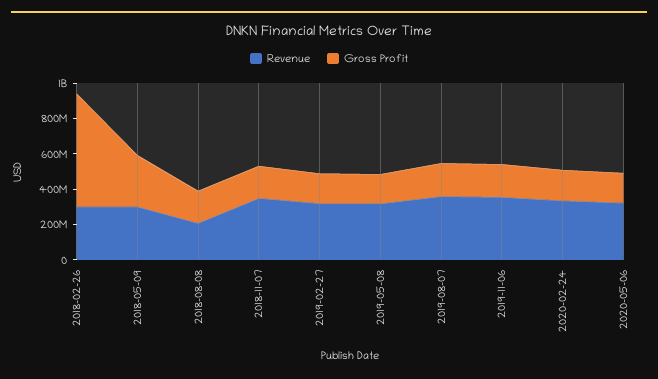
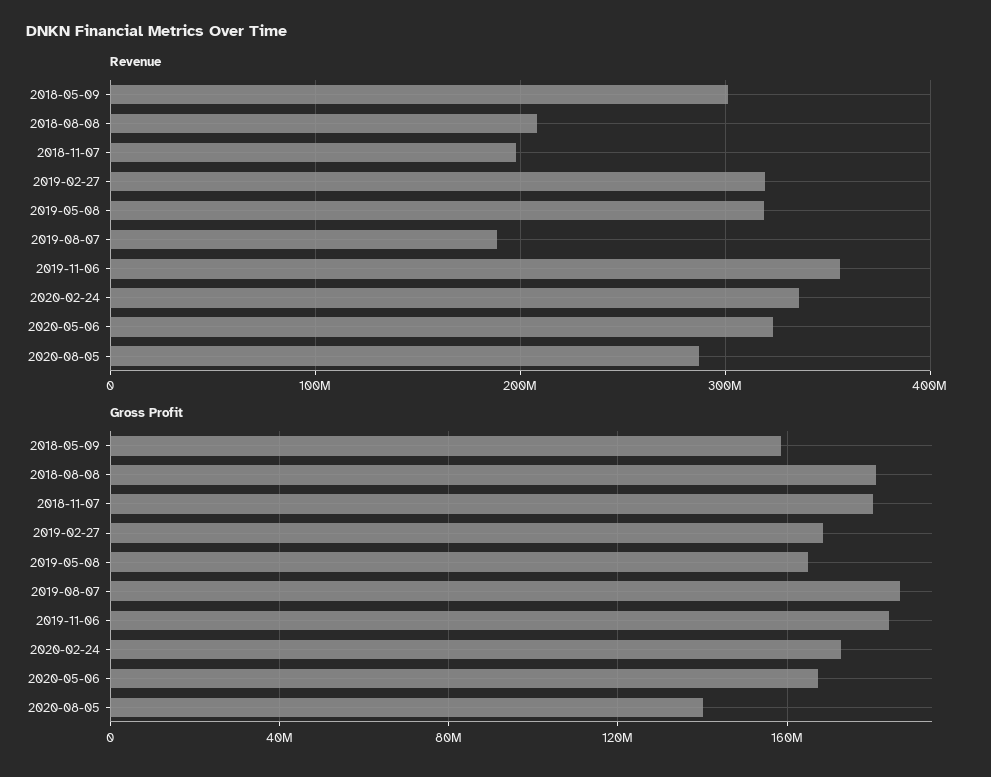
Revenue, 2018-02-26: 300000000 -> none
Gross Profit, 2018-02-26: 650000000 -> none
Gross Profit, 2018-05-09: 300000000 -> 160000000
Revenue, 2018-11-07: 350000000 -> 200000000
Revenue, 2019-08-07: 350000000 -> 190000000
Revenue, 2020-08-05: none -> 290000000
Gross Profit, 2020-08-05: none -> 140000000

